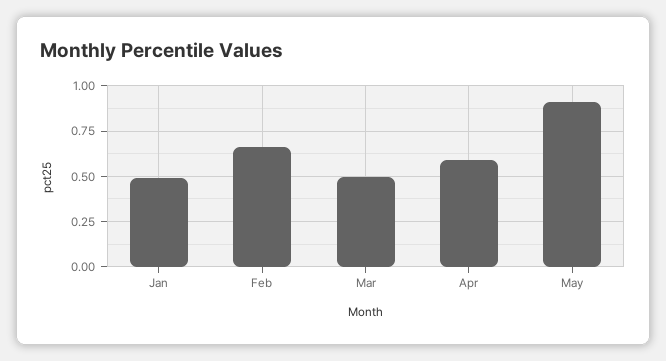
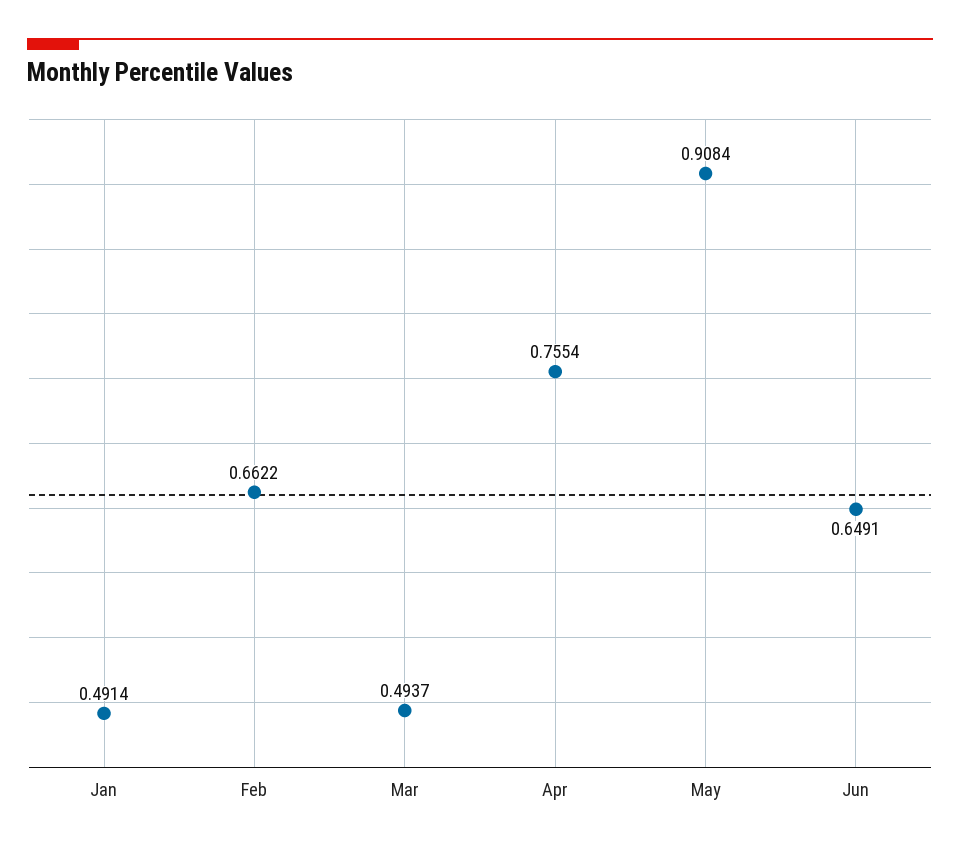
Apr: 0.6 -> 0.7554
Jun: none -> 0.6491

